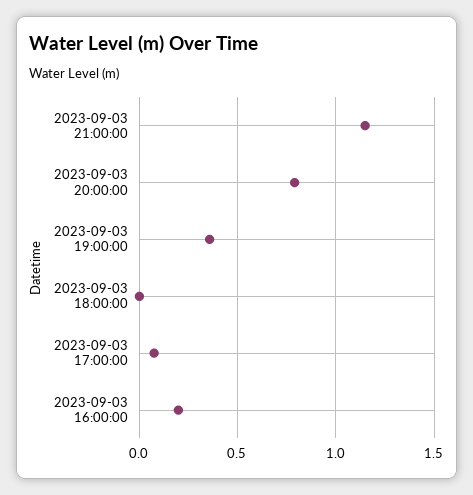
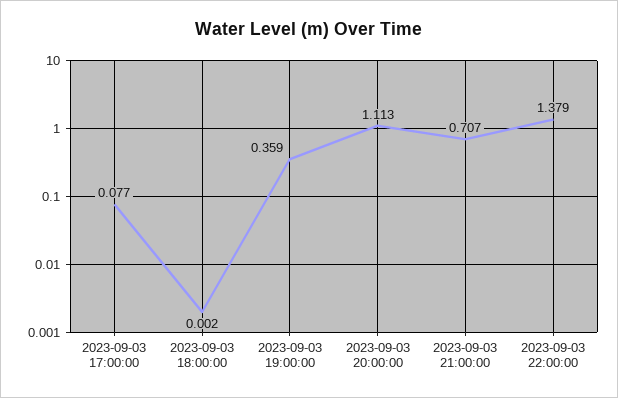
2023-09-03 21:00:00: 1.15 -> 0.707
2023-09-03 20:00:00: 0.8 -> 1.113
2023-09-03 16:00:00: 0.2 -> none
2023-09-03 22:00:00: none -> 1.379

